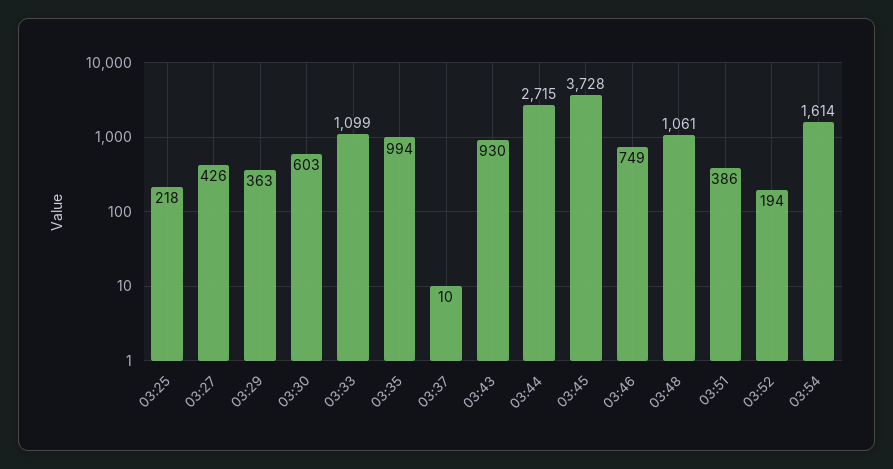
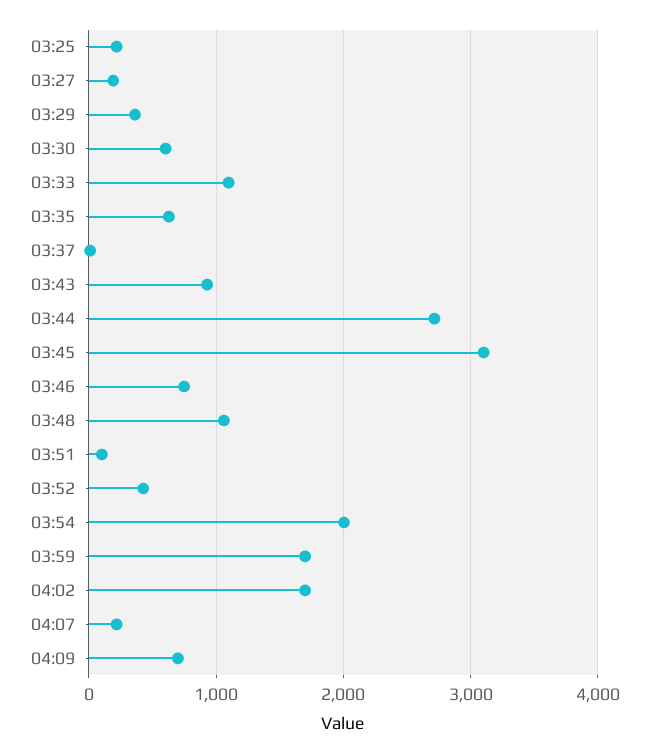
03:27: 426 -> 200
03:35: 994 -> 600
03:45: 3728 -> 3100
03:51: 386 -> 100
03:52: 194 -> 400
03:54: 1614 -> 2000
03:59: none -> 1700
04:02: none -> 1700
04:07: none -> 200
04:09: none -> 700

